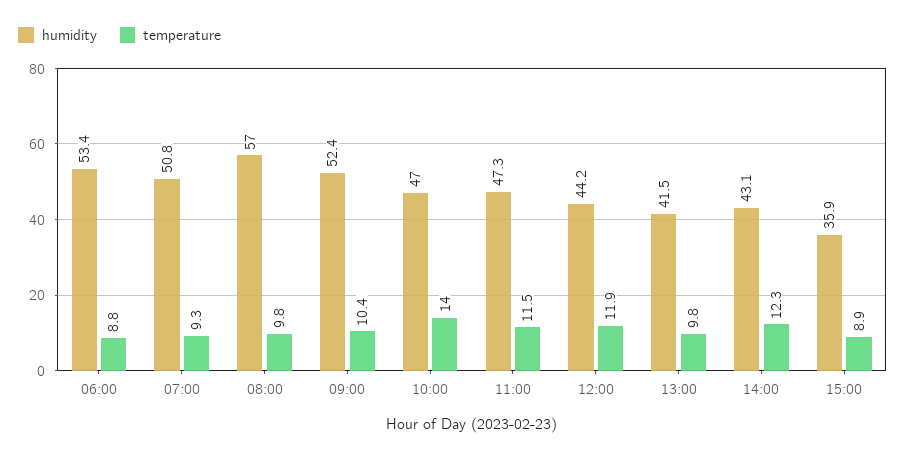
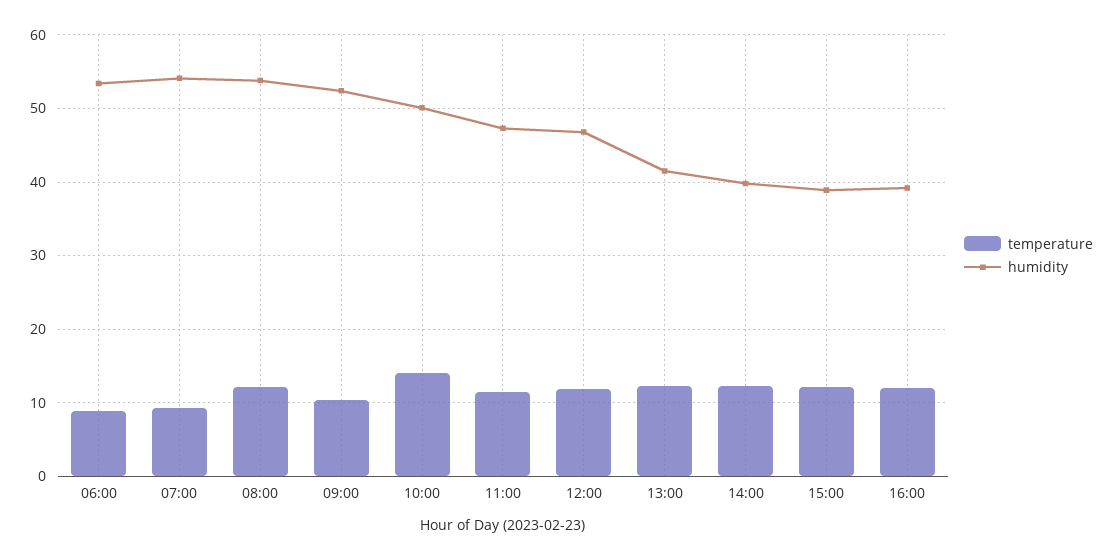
humidity, 07:00: 50.8 -> 54
humidity, 08:00: 57 -> 54
temperature, 08:00: 9.8 -> 12
humidity, 10:00: 47 -> 50
humidity, 12:00: 44.2 -> 47
temperature, 13:00: 9.8 -> 12
humidity, 14:00: 43.1 -> 40
humidity, 15:00: 35.9 -> 39
temperature, 15:00: 8.9 -> 12
temperature, 16:00: none -> 12
humidity, 16:00: none -> 39

